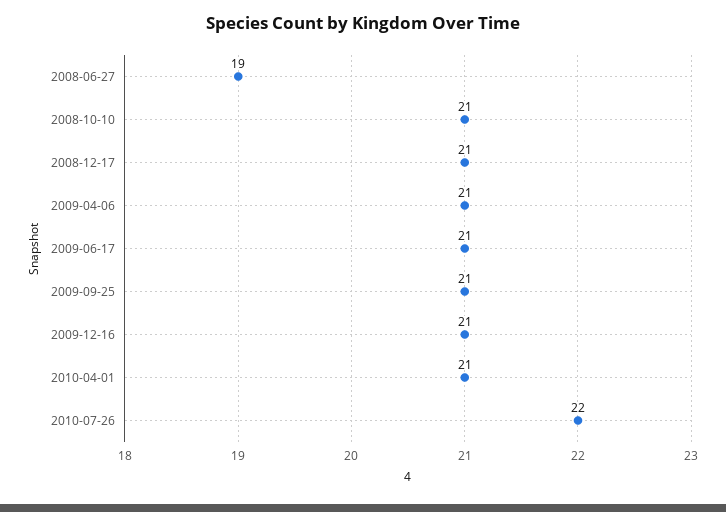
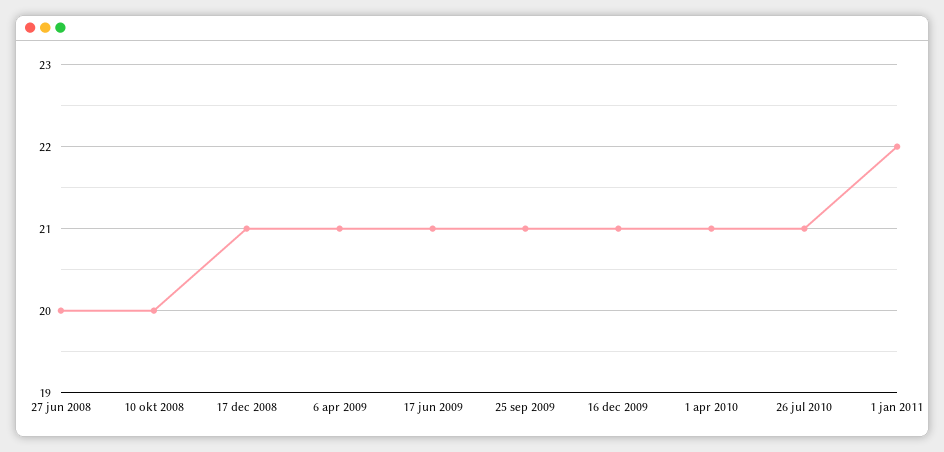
2008-06-27: 19 -> 20
2008-10-10: 21 -> 20
2010-07-26: 22 -> 21
1 jan 2011: none -> 22

